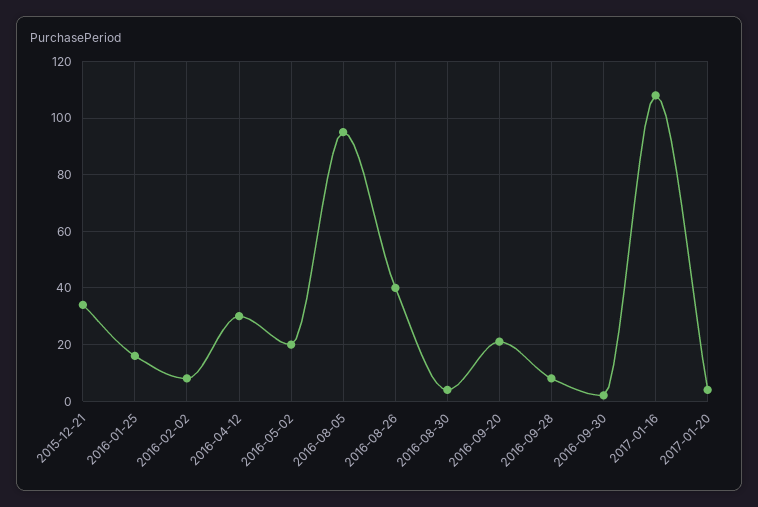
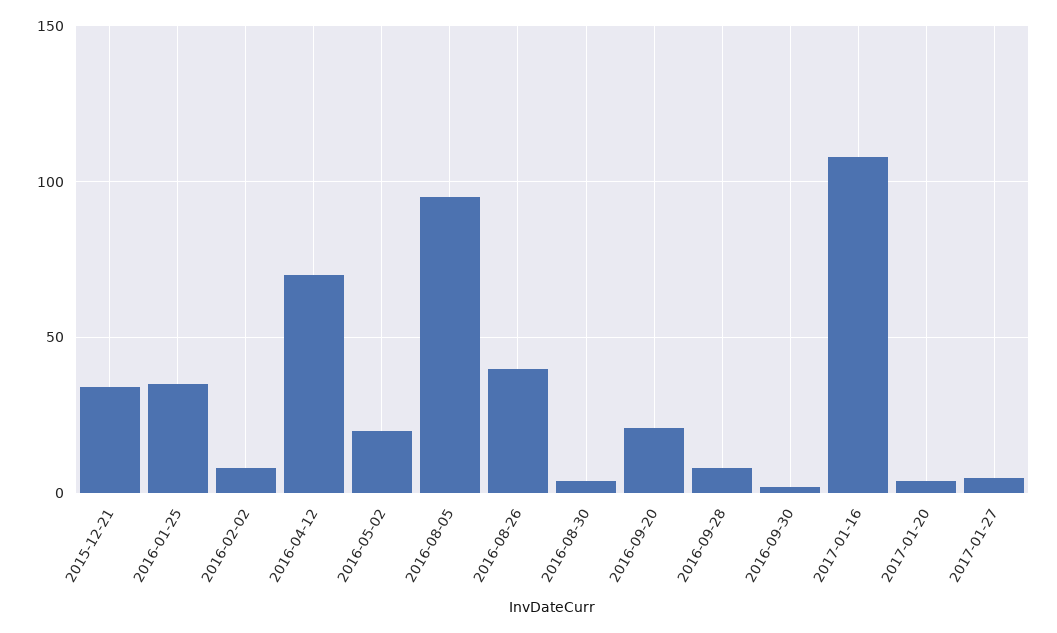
2016-01-25: 15 -> 35
2016-04-12: 30 -> 70
2017-01-27: none -> 5

